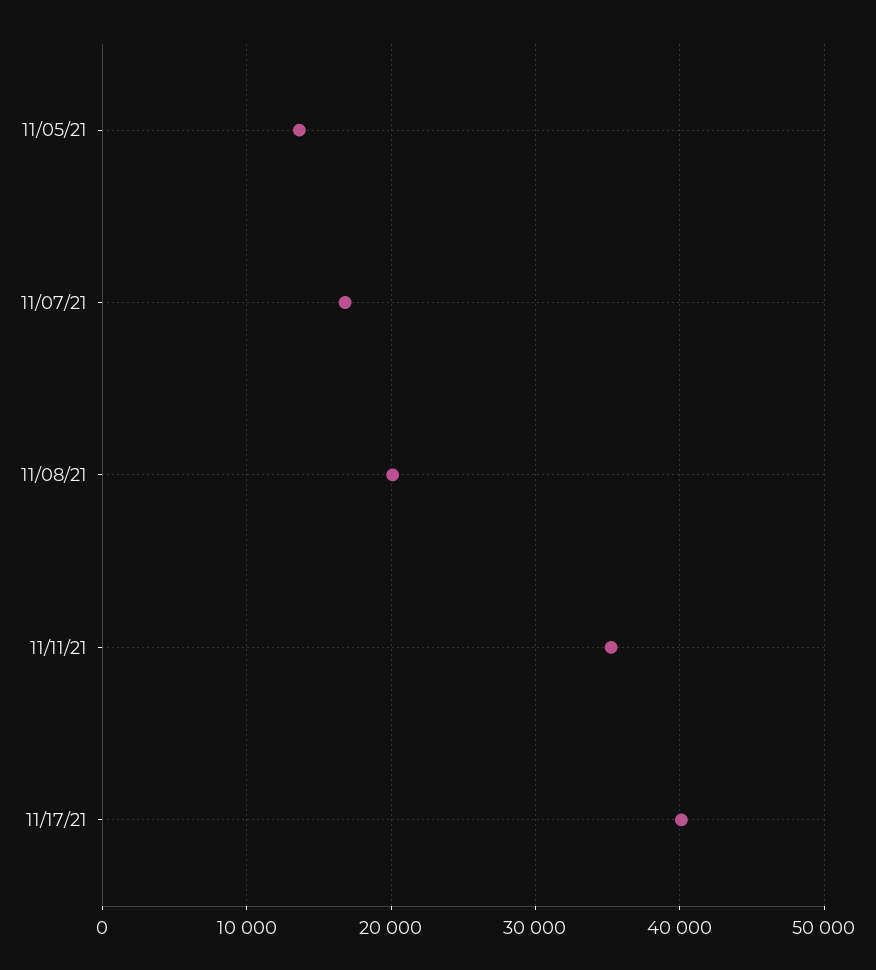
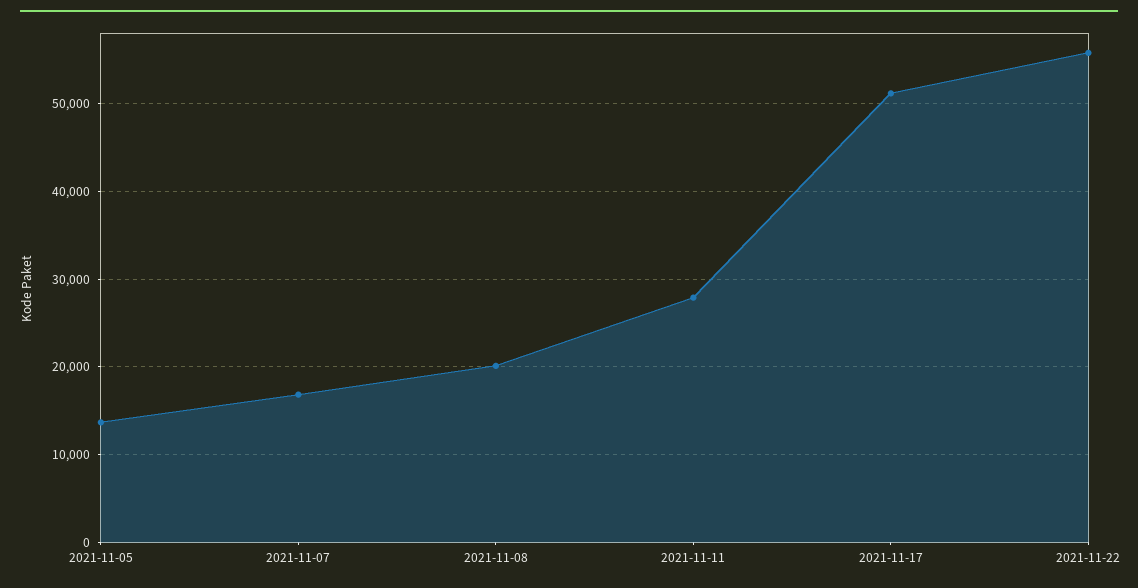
11/11/21: 35000 -> 28000
11/17/21: 40000 -> 51000
2021-11-22: none -> 56000

